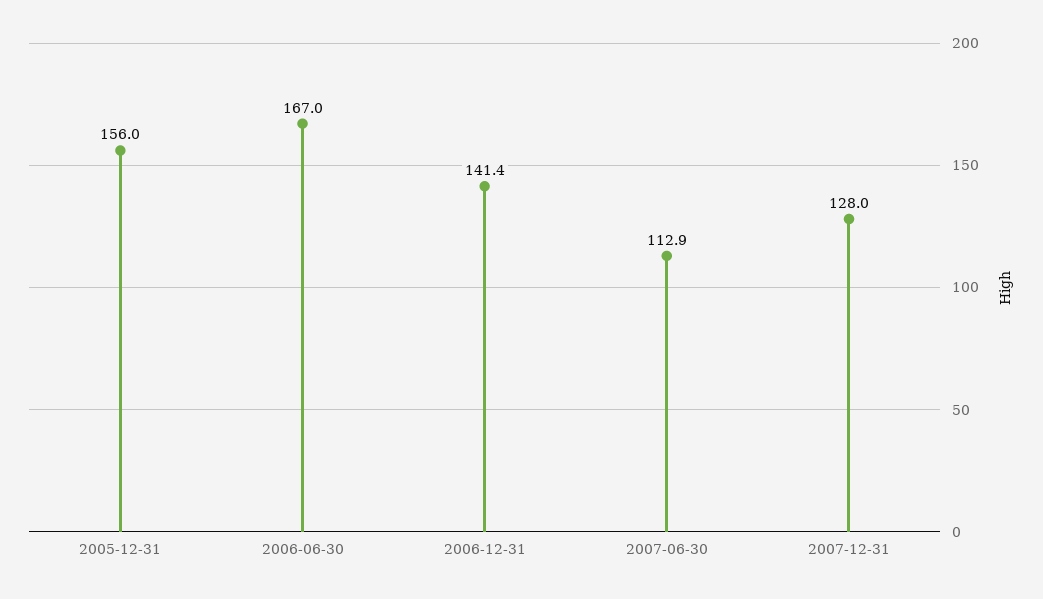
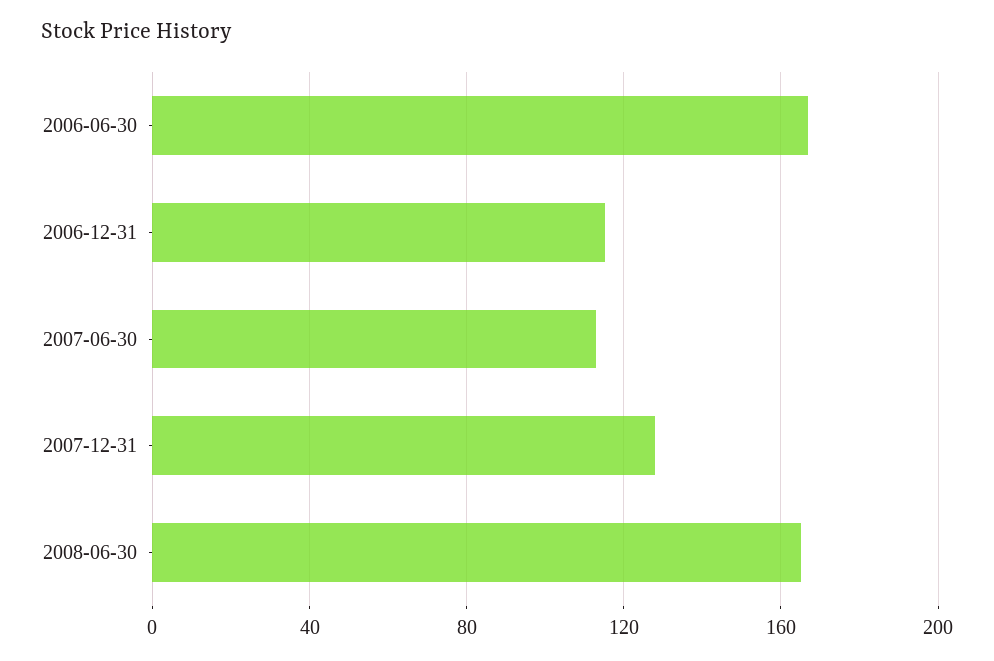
2005-12-31: 156 -> none
2006-12-31: 141.4 -> 115
2008-06-30: none -> 165

